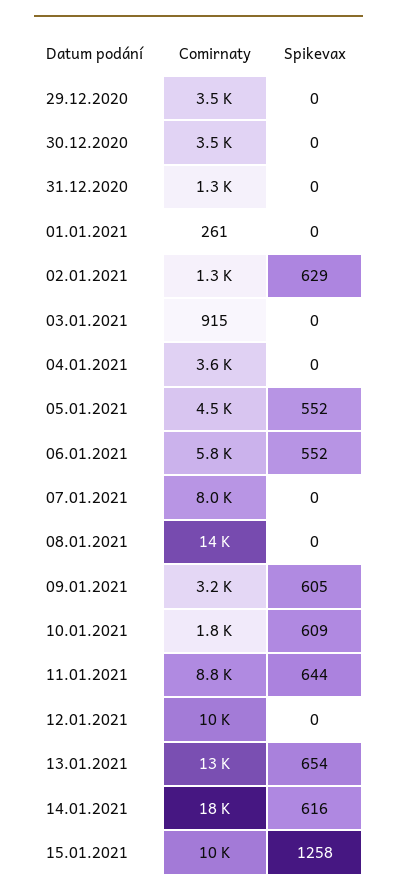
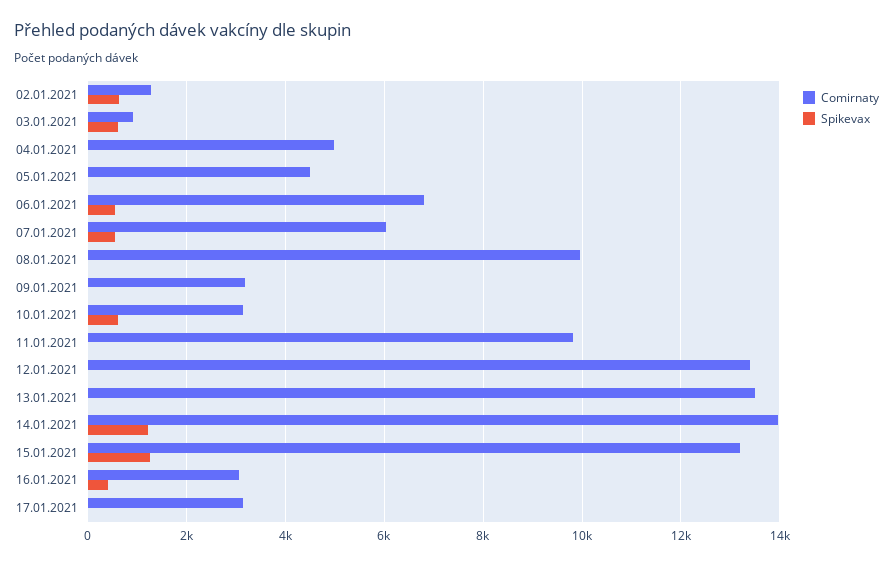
Comirnaty, 29.12.2020: 3500 -> none
Spikevax, 29.12.2020: 0 -> none
Comirnaty, 30.12.2020: 3500 -> none
Spikevax, 30.12.2020: 0 -> none
Comirnaty, 31.12.2020: 1300 -> none
Spikevax, 31.12.2020: 0 -> none
Comirnaty, 01.01.2021: 261 -> none
Spikevax, 01.01.2021: 0 -> none
Spikevax, 03.01.2021: 0 -> 600
Comirnaty, 04.01.2021: 3600 -> 5000
Spikevax, 05.01.2021: 552 -> 0
Comirnaty, 06.01.2021: 5800 -> 6800
Comirnaty, 07.01.2021: 8000 -> 6000
Spikevax, 07.01.2021: 0 -> 600
Comirnaty, 08.01.2021: 14000 -> 10000
Spikevax, 09.01.2021: 605 -> 0
Comirnaty, 10.01.2021: 1800 -> 3200
Comirnaty, 11.01.2021: 8800 -> 9800
Spikevax, 11.01.2021: 644 -> 0
Comirnaty, 12.01.2021: 10000 -> 13400
Spikevax, 13.01.2021: 654 -> 0
Comirnaty, 14.01.2021: 18000 -> 14000
Spikevax, 14.01.2021: 616 -> 1200
Comirnaty, 15.01.2021: 10000 -> 13200
Comirnaty, 16.01.2021: none -> 3000
Spikevax, 16.01.2021: none -> 400
Comirnaty, 17.01.2021: none -> 3200
Spikevax, 17.01.2021: none -> 0

